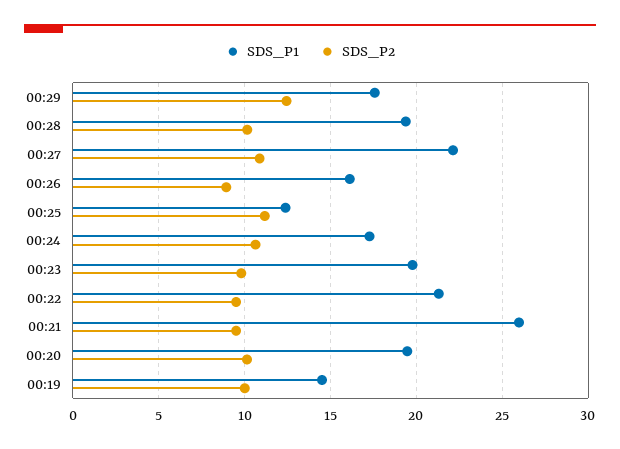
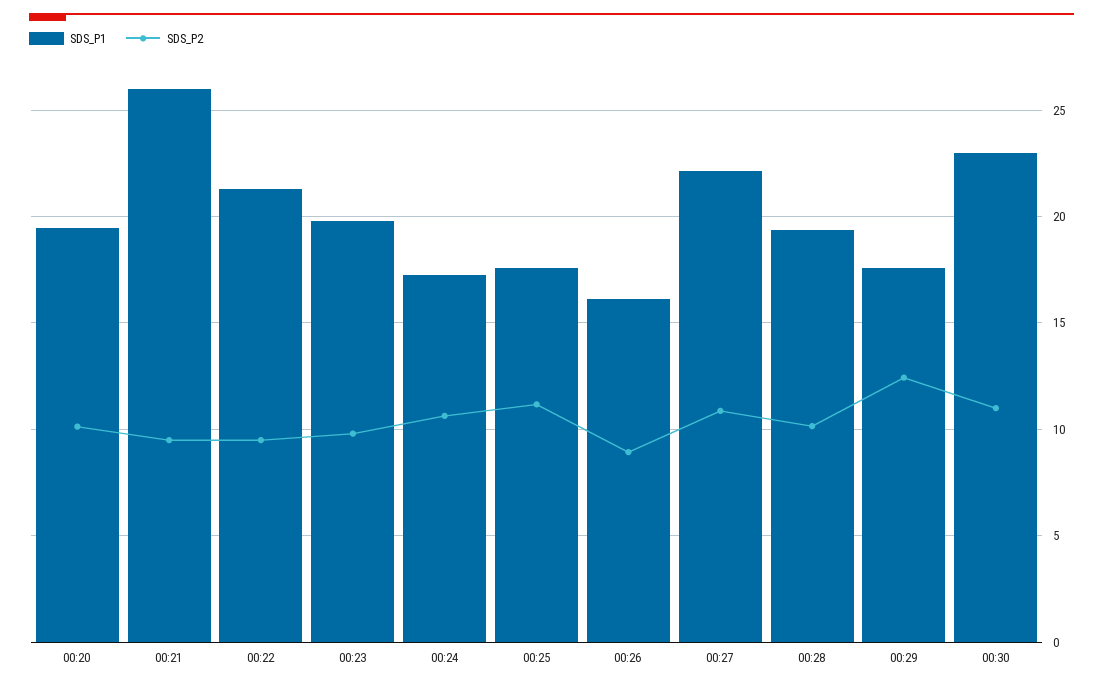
SDS_P1, 00:25: 12.5 -> 17.5
SDS_P1, 00:19: 14.5 -> none
SDS_P2, 00:19: 10 -> none
SDS_P1, 00:30: none -> 23
SDS_P2, 00:30: none -> 11

